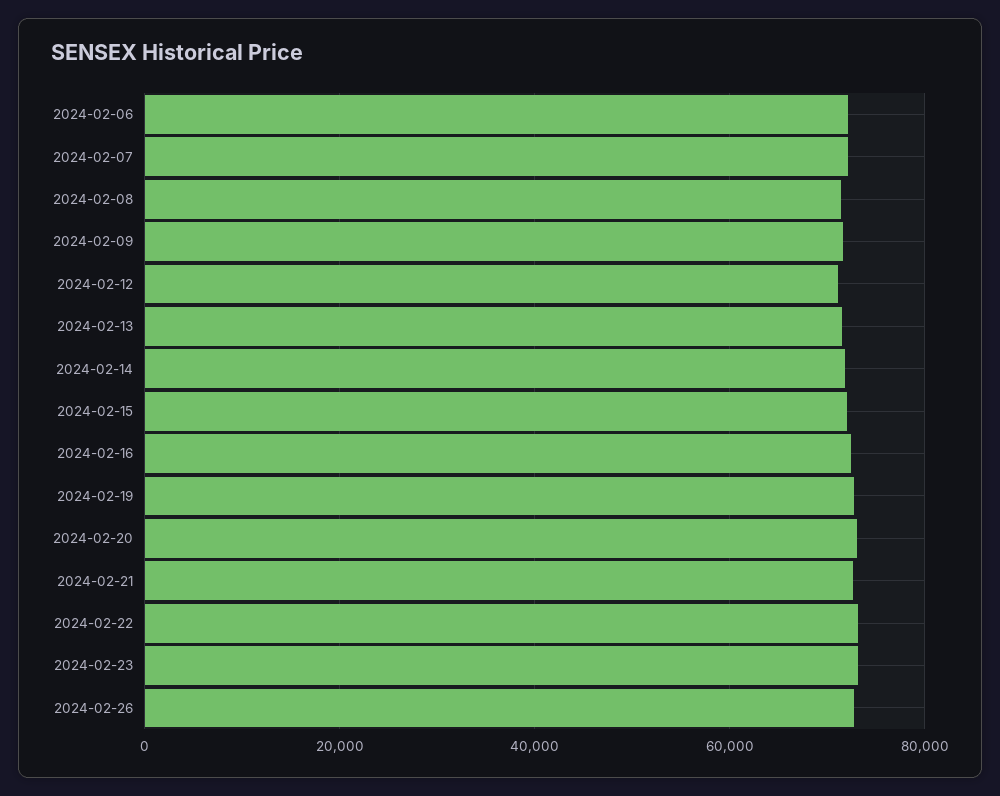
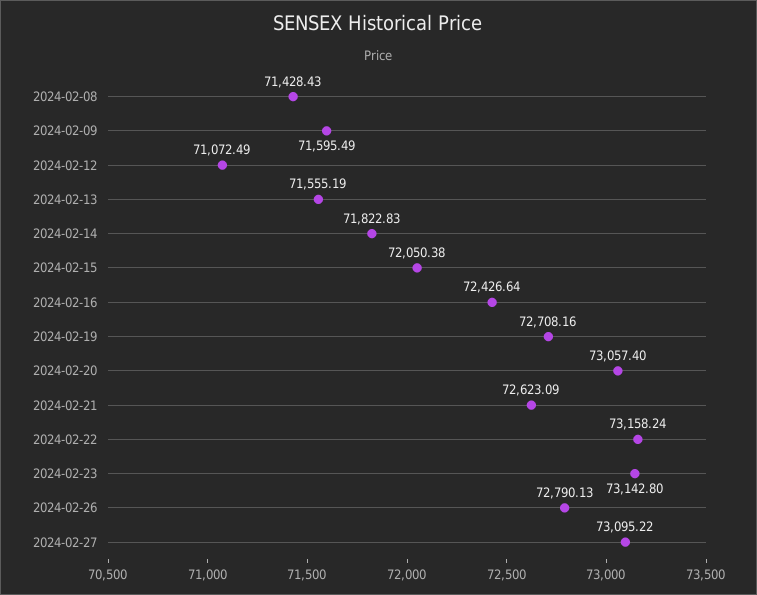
2024-02-06: 72000 -> none
2024-02-07: 72000 -> none
2024-02-27: none -> 73095.22

